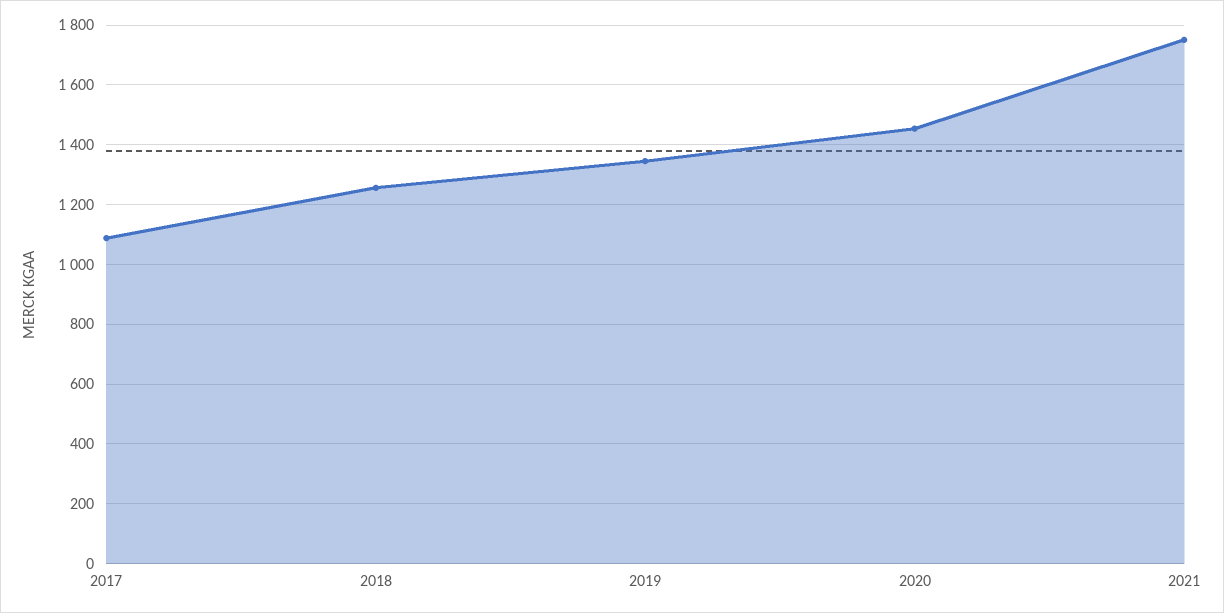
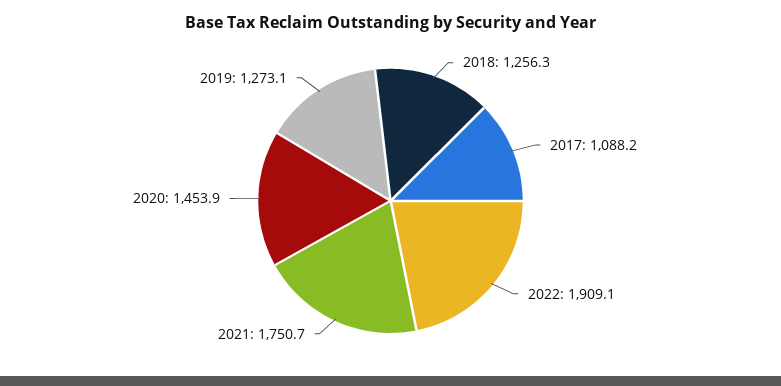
2019: 1350 -> 1273.1
2022: none -> 1909.1

